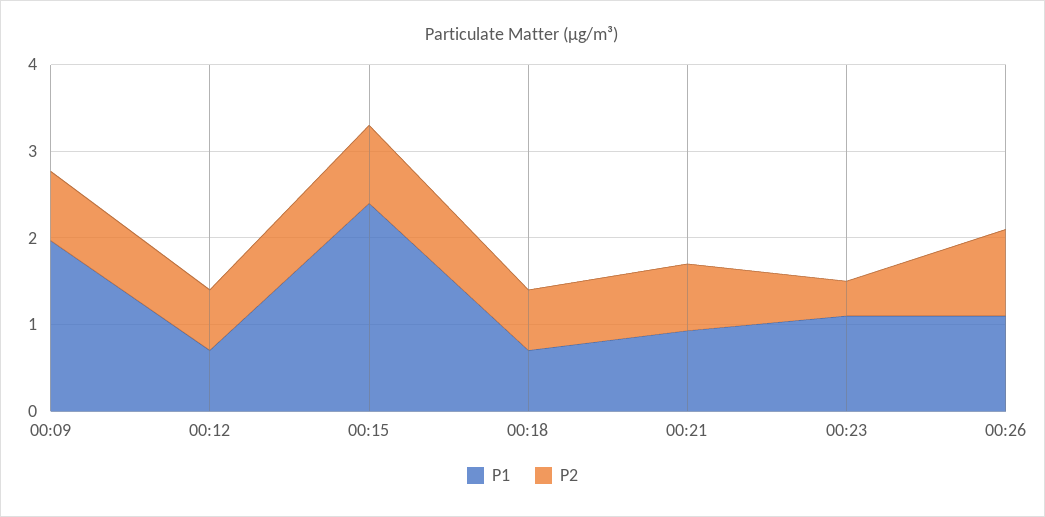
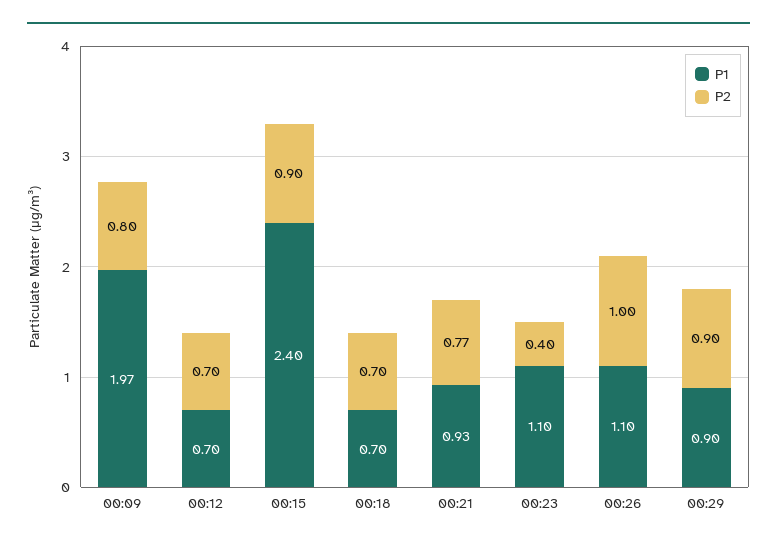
P1, 00:29: none -> 0.9
P2, 00:29: none -> 0.9

